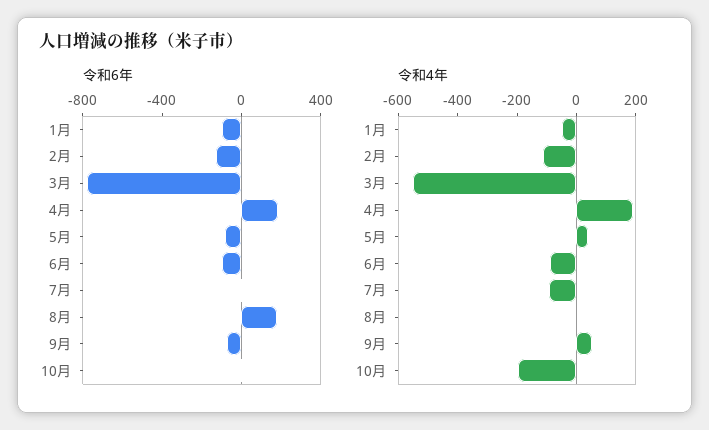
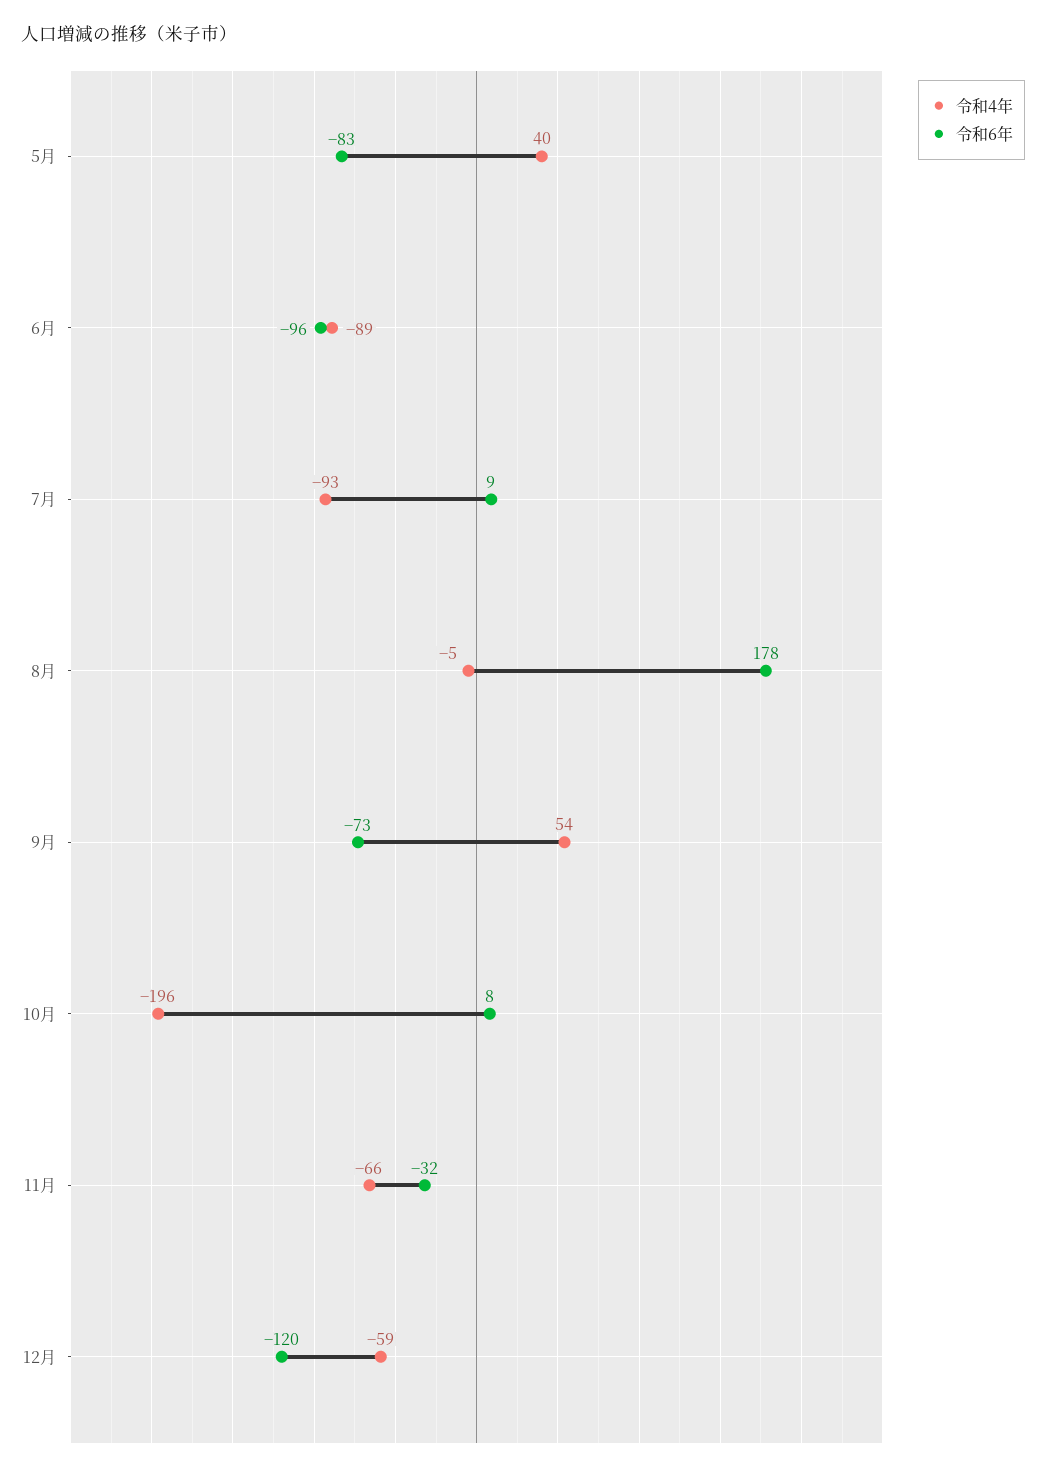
令和6年, 1月: -100 -> none
令和6年, 2月: -100 -> none
令和6年, 3月: -800 -> none
令和6年, 4月: 200 -> none
令和4年, 1月: -50 -> none
令和4年, 2月: -100 -> none
令和4年, 3月: -550 -> none
令和4年, 4月: 200 -> none
令和4年, 11月: none -> -66
令和6年, 11月: none -> -32
令和4年, 12月: none -> -59
令和6年, 12月: none -> -120

